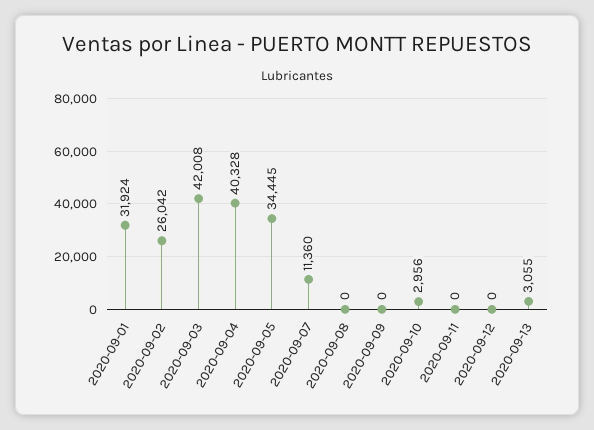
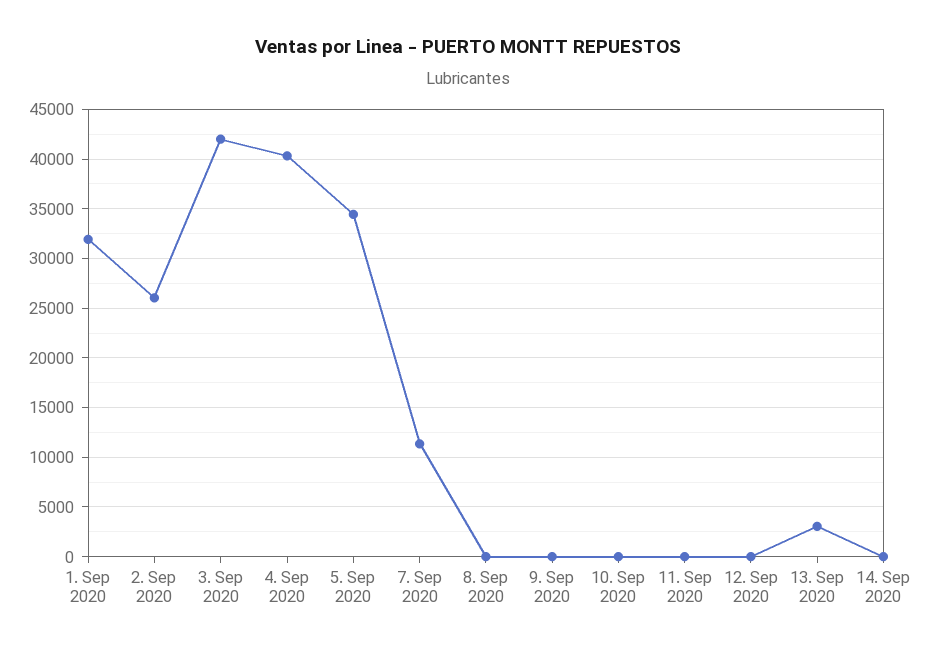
2020-09-10: 2956 -> 0
14. Sep 2020: none -> 0

